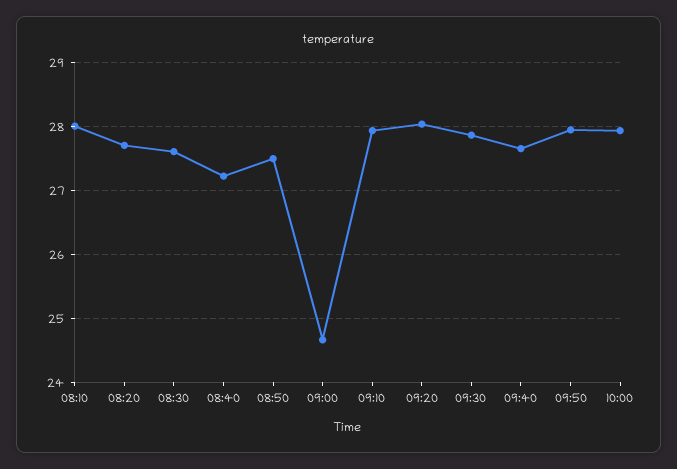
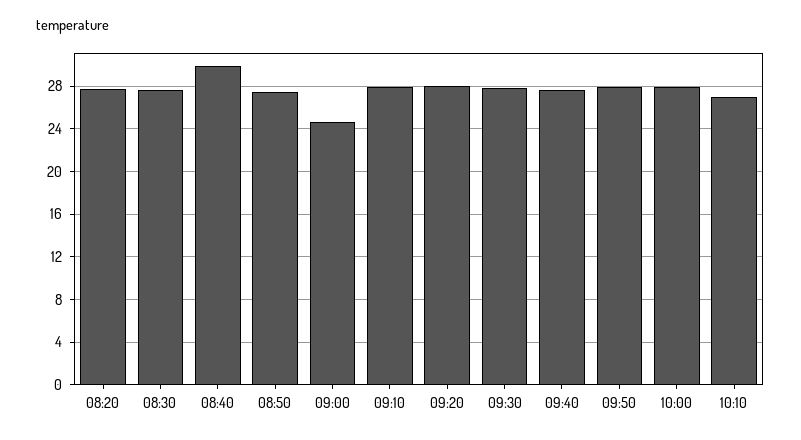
08:10: 28 -> none
08:40: 27.2 -> 30
10:10: none -> 27

